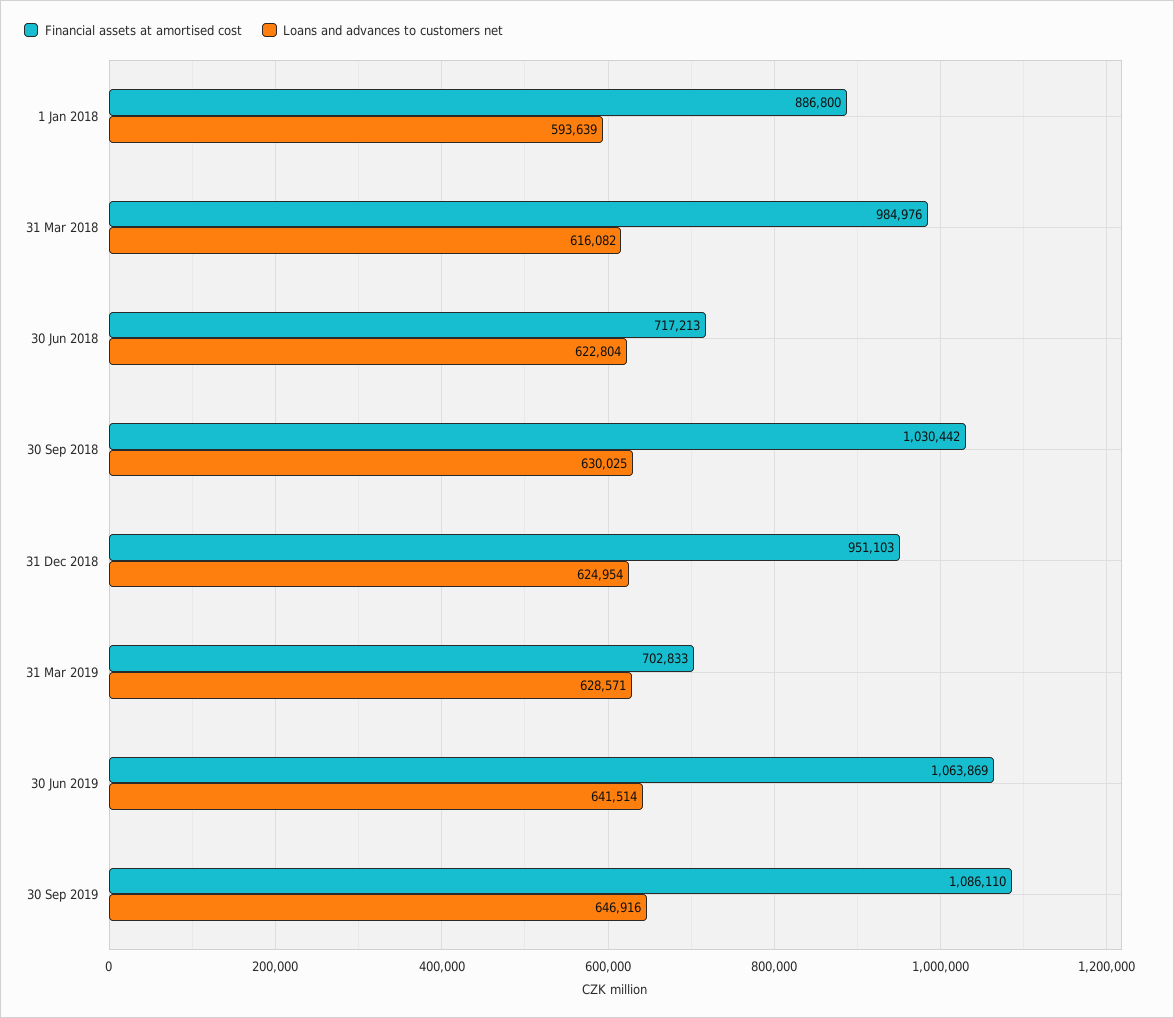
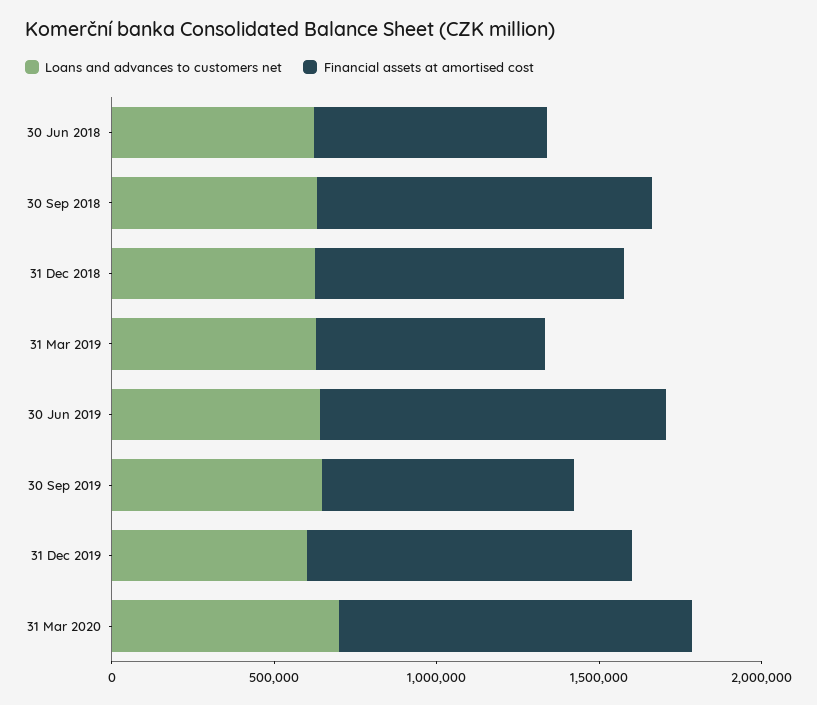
Financial assets at amortised cost, 1 Jan 2018: 886800 -> none
Loans and advances to customers net, 1 Jan 2018: 593639 -> none
Financial assets at amortised cost, 31 Mar 2018: 984976 -> none
Loans and advances to customers net, 31 Mar 2018: 616082 -> none
Financial assets at amortised cost, 30 Sep 2019: 1086110 -> 800000
Loans and advances to customers net, 31 Dec 2019: none -> 600000
Financial assets at amortised cost, 31 Dec 2019: none -> 1000000
Loans and advances to customers net, 31 Mar 2020: none -> 700000
Financial assets at amortised cost, 31 Mar 2020: none -> 1100000

